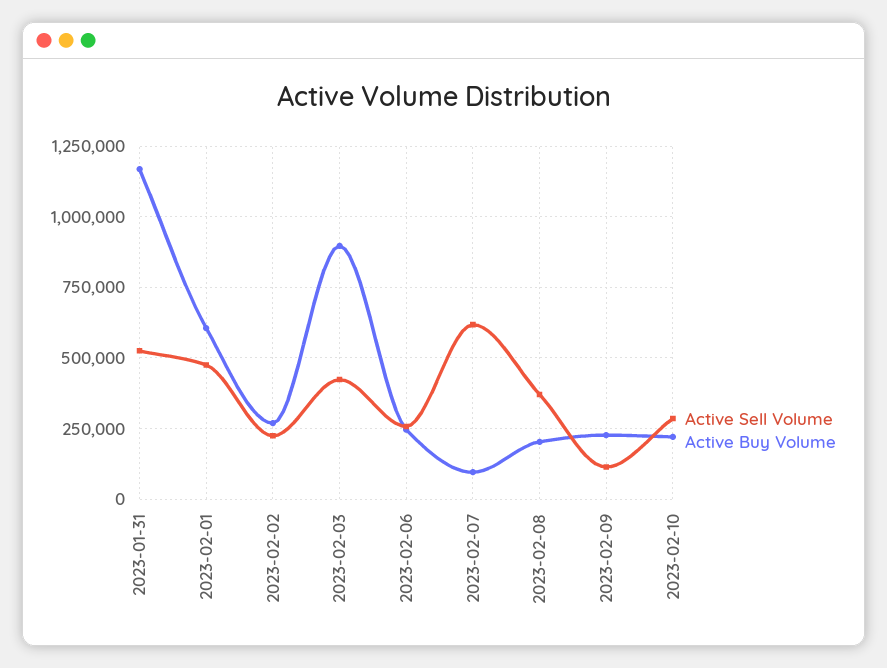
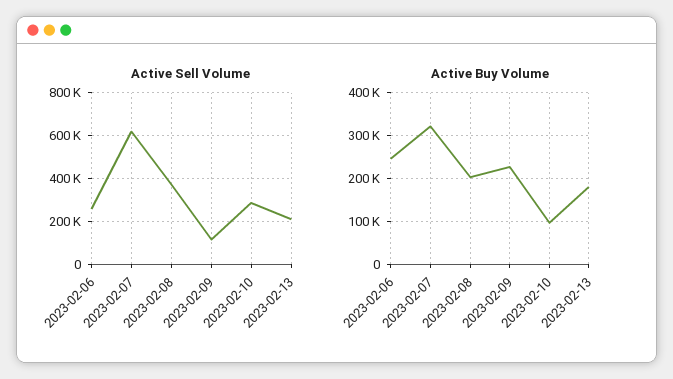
Active Sell Volume, 2023-01-31: 525000 -> none
Active Buy Volume, 2023-01-31: 1175000 -> none
Active Sell Volume, 2023-02-01: 475000 -> none
Active Buy Volume, 2023-02-01: 600000 -> none
Active Sell Volume, 2023-02-02: 225000 -> none
Active Buy Volume, 2023-02-02: 275000 -> none
Active Sell Volume, 2023-02-03: 425000 -> none
Active Buy Volume, 2023-02-03: 900000 -> none
Active Buy Volume, 2023-02-07: 100000 -> 320000
Active Buy Volume, 2023-02-10: 225000 -> 100000
Active Sell Volume, 2023-02-13: none -> 200000
Active Buy Volume, 2023-02-13: none -> 180000

